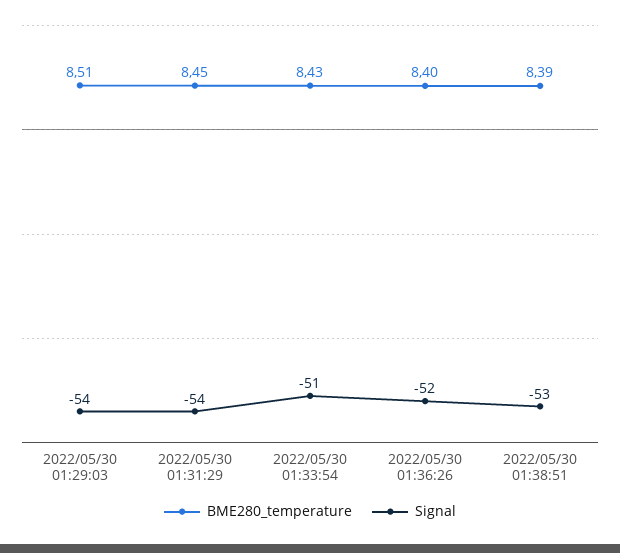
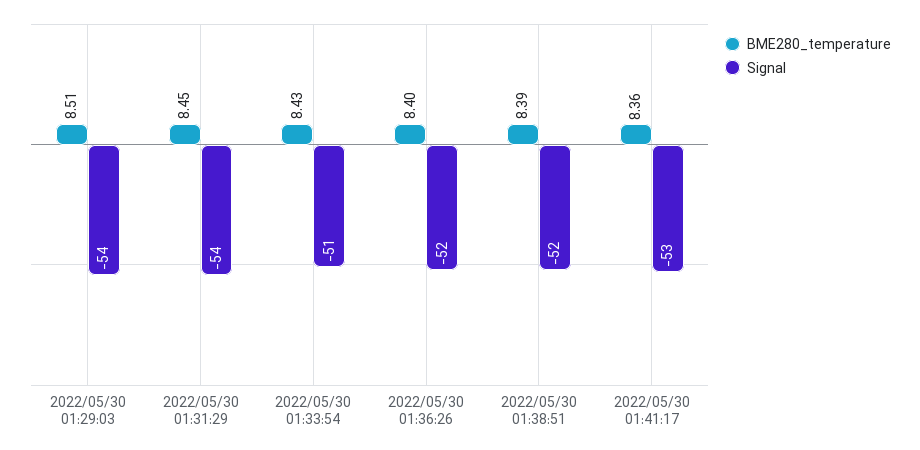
Signal, 2022/05/30 01:38:51: -53 -> -52
BME280_temperature, 2022/05/30 01:41:17: none -> 8.36
Signal, 2022/05/30 01:41:17: none -> -53

